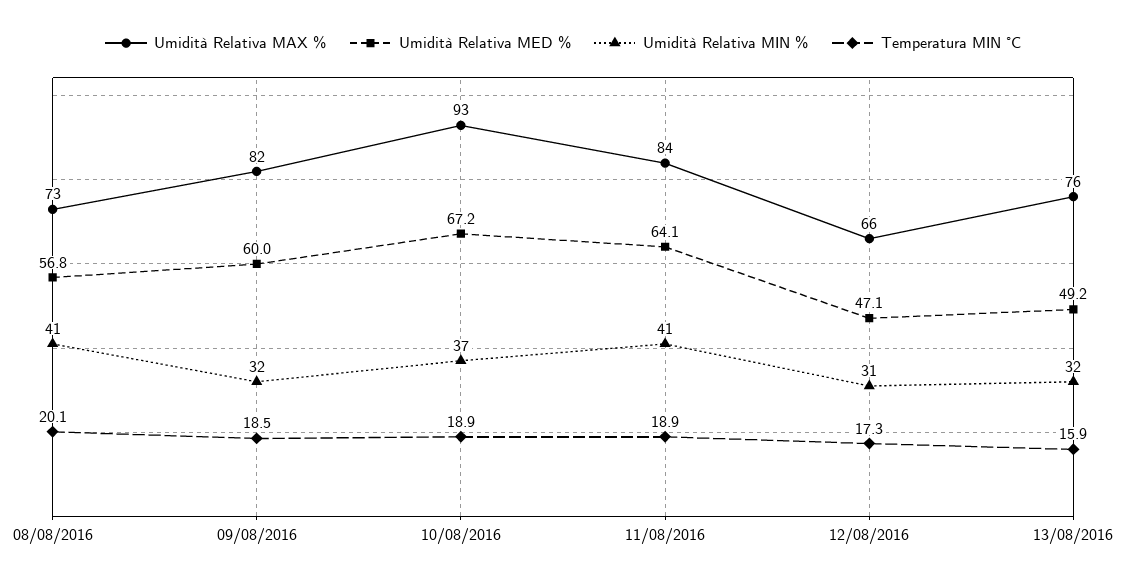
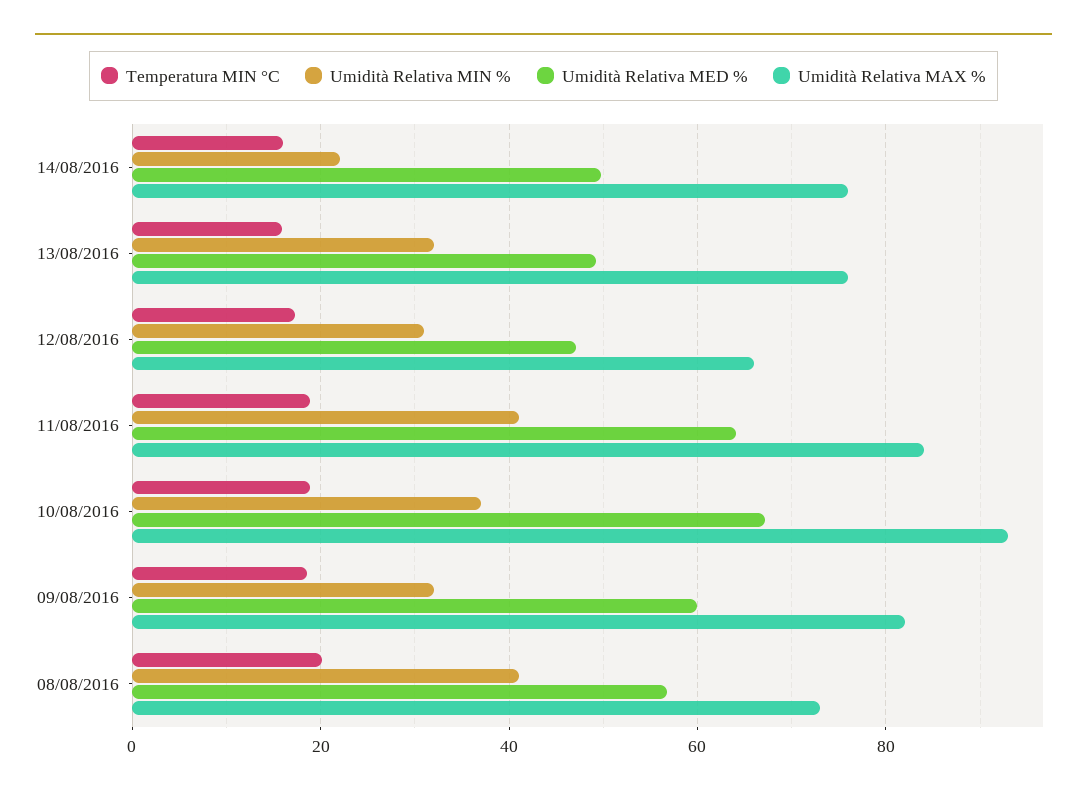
Temperatura MIN °C, 14/08/2016: none -> 16
Umidità Relativa MIN %, 14/08/2016: none -> 22
Umidità Relativa MED %, 14/08/2016: none -> 50
Umidità Relativa MAX %, 14/08/2016: none -> 76

